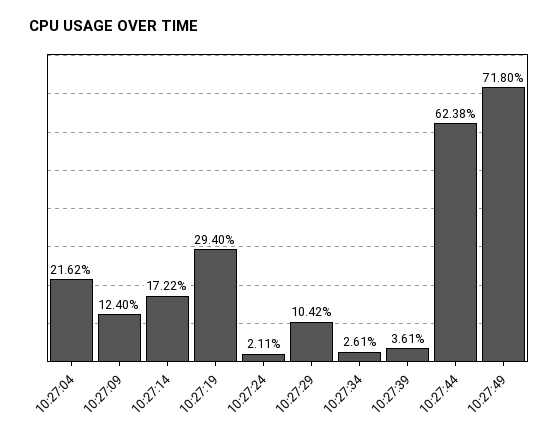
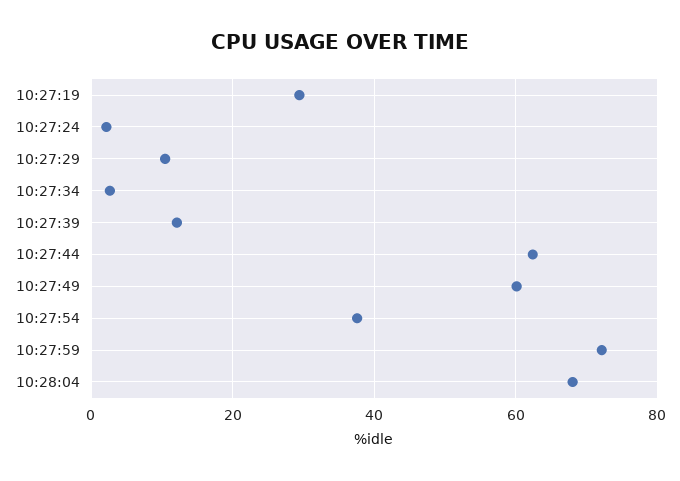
10:27:04: 21.62 -> none
10:27:09: 12.4 -> none
10:27:14: 17.22 -> none
10:27:39: 3.61 -> 12
10:27:49: 71.8 -> 60
10:27:54: none -> 38
10:27:59: none -> 72
10:28:04: none -> 68

